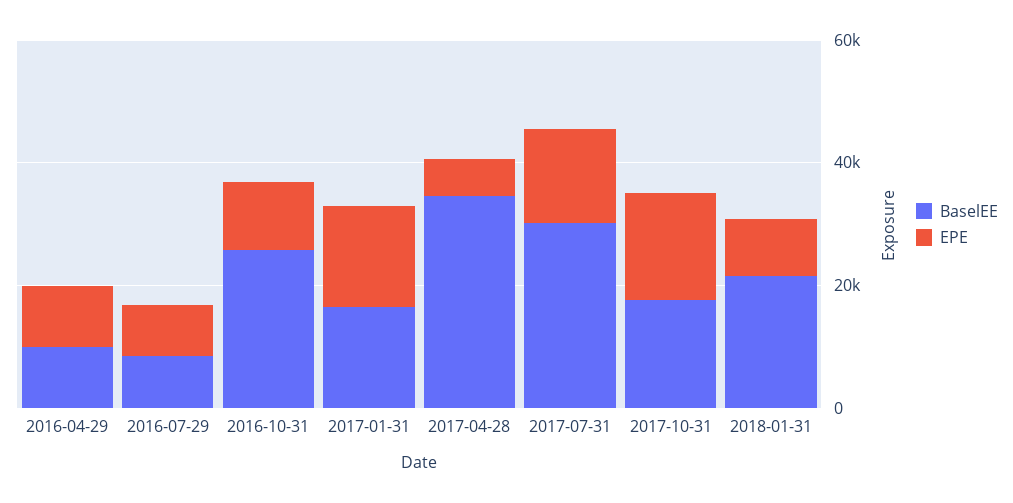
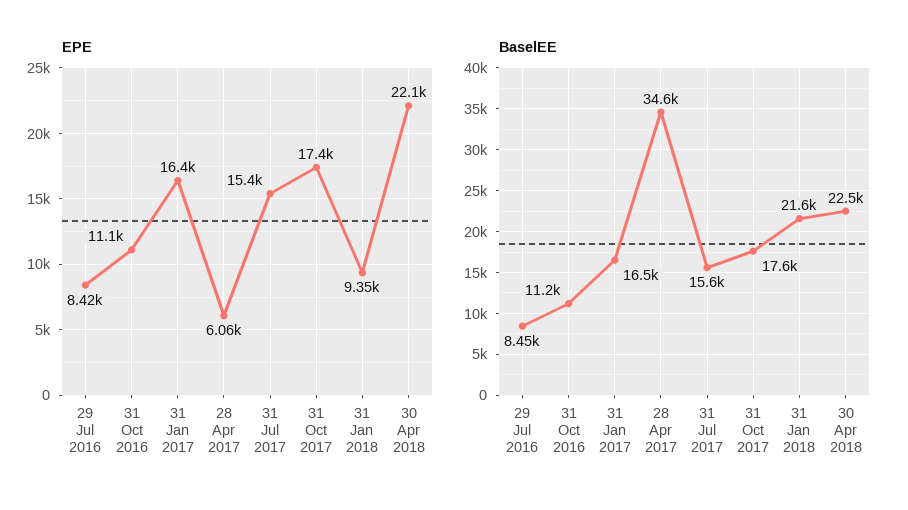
BaselEE, 2016-04-29: 10000 -> none
EPE, 2016-04-29: 10000 -> none
BaselEE, 2016-10-31: 25000 -> 11200
BaselEE, 2017-07-31: 30000 -> 15600
EPE, 30 Apr 2018: none -> 22100
BaselEE, 30 Apr 2018: none -> 22500

